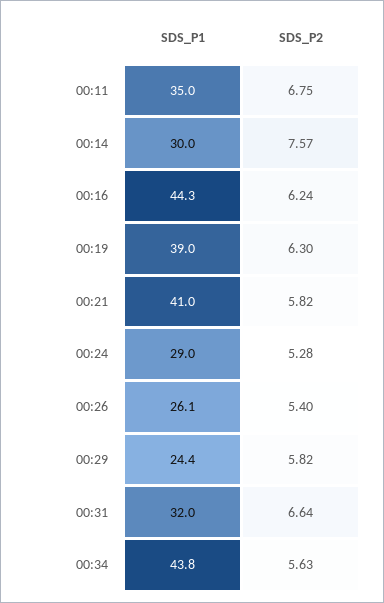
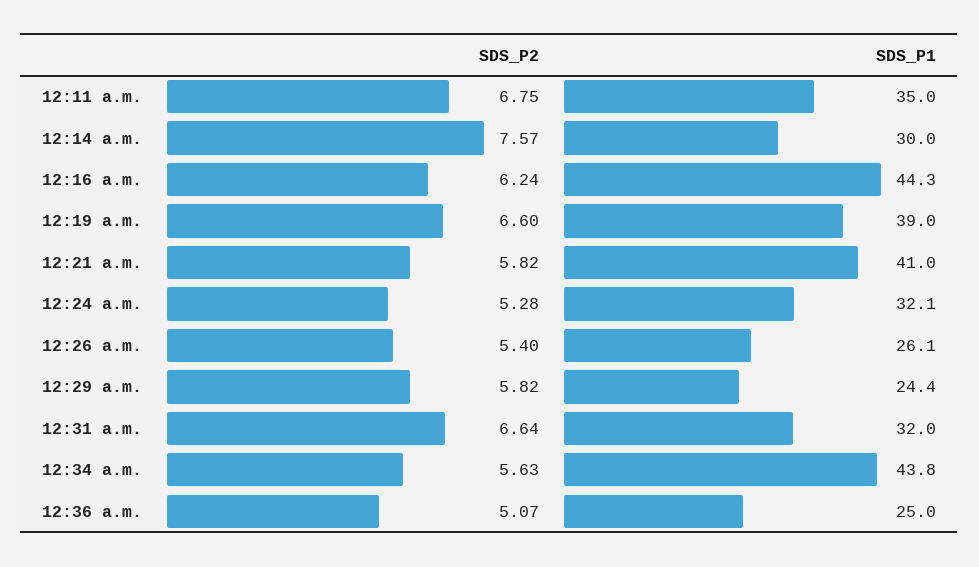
SDS_P2, 00:19: 6.3 -> 6.6
SDS_P1, 00:24: 29 -> 32.1
SDS_P2, 12:36 a.m.: none -> 5.07
SDS_P1, 12:36 a.m.: none -> 25

